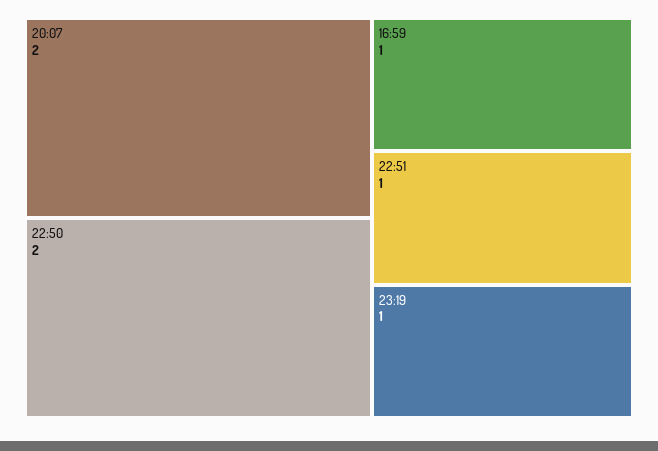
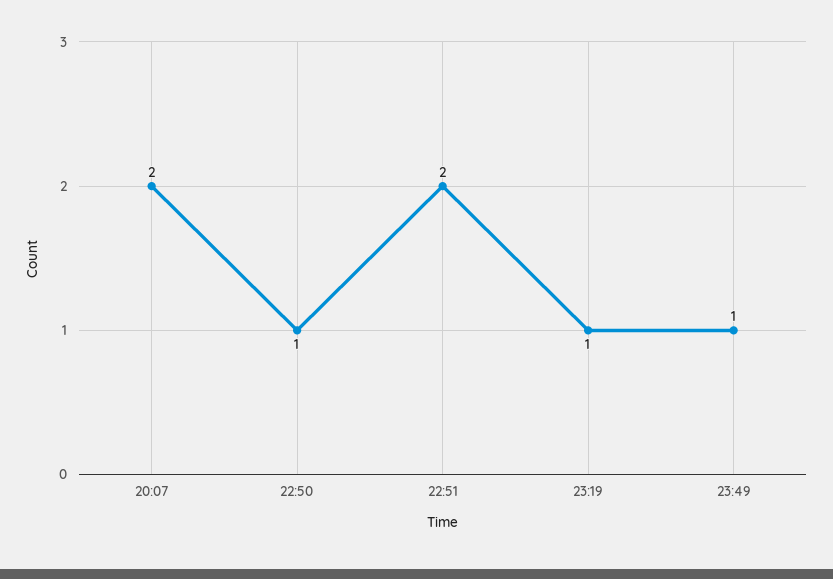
22:50: 2 -> 1
16:59: 1 -> none
22:51: 1 -> 2
23:49: none -> 1

